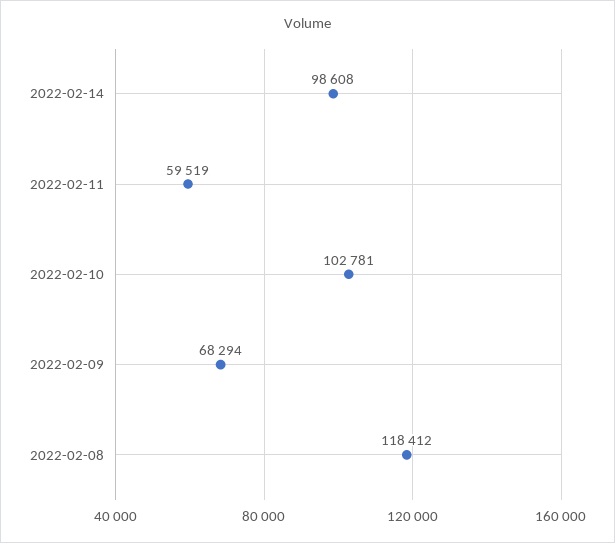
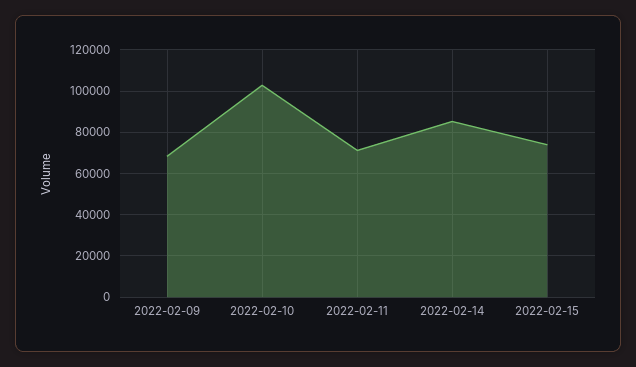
2022-02-14: 98608 -> 85000
2022-02-11: 59519 -> 70000
2022-02-08: 118412 -> none
2022-02-15: none -> 75000

